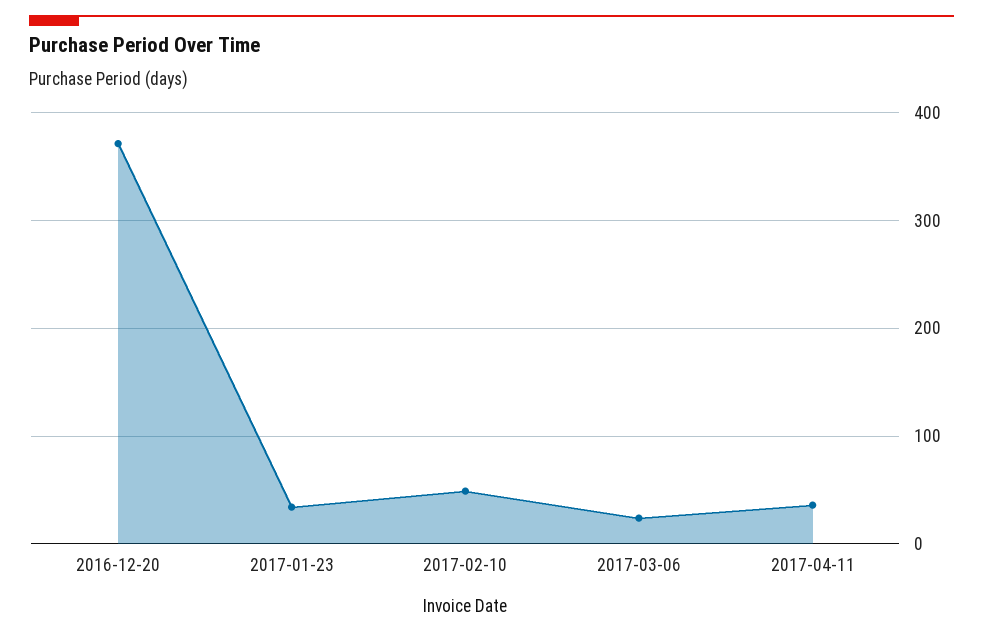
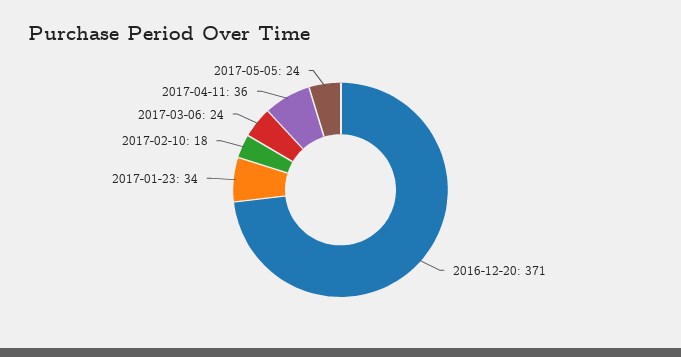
2017-02-10: 50 -> 18
2017-05-05: none -> 24

